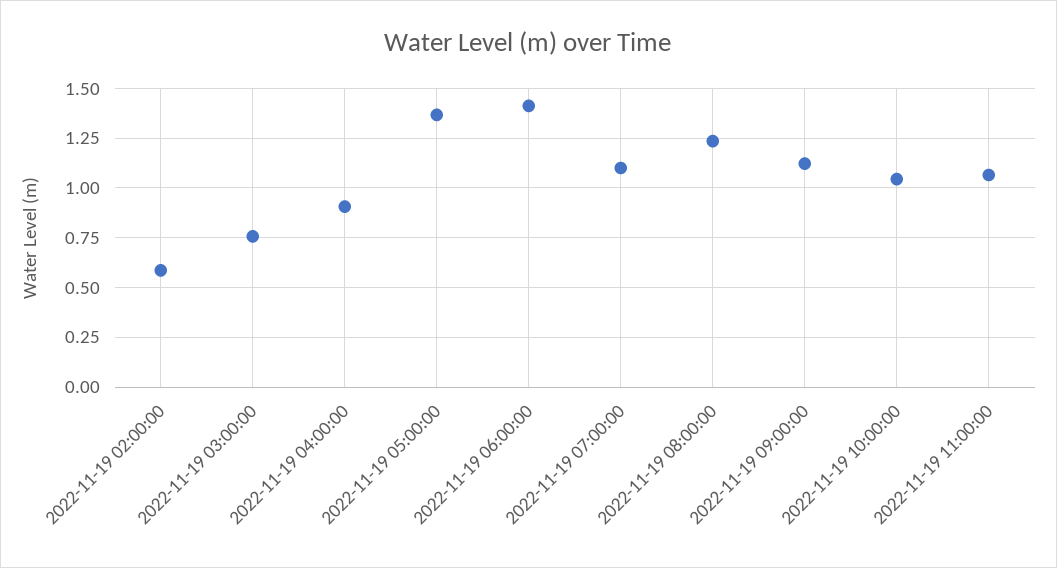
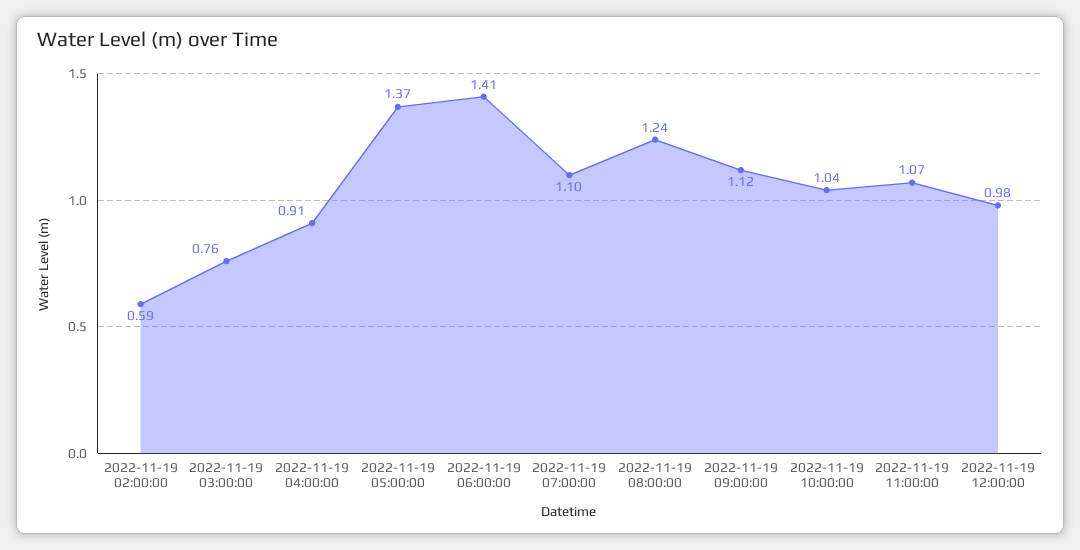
2022-11-19 12:00:00: none -> 0.98

